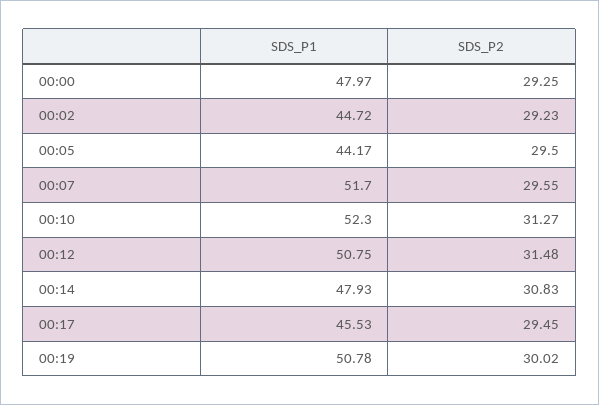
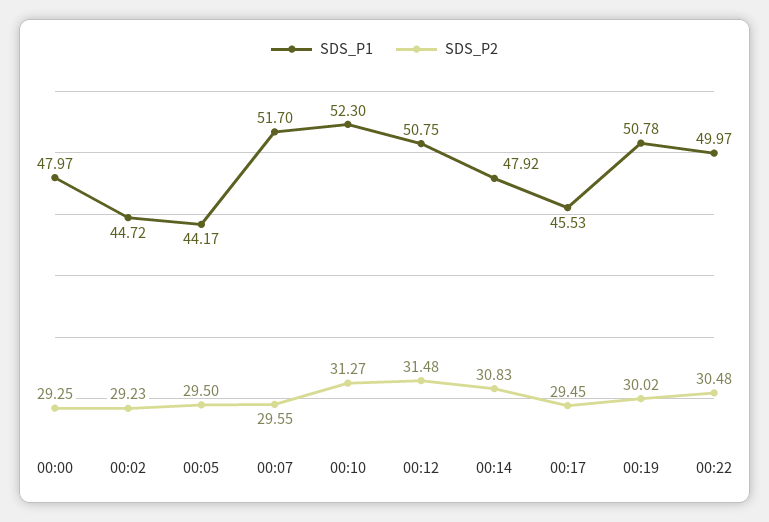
SDS_P1, 00:14: 47.93 -> 47.92
SDS_P1, 00:22: none -> 49.97
SDS_P2, 00:22: none -> 30.48

